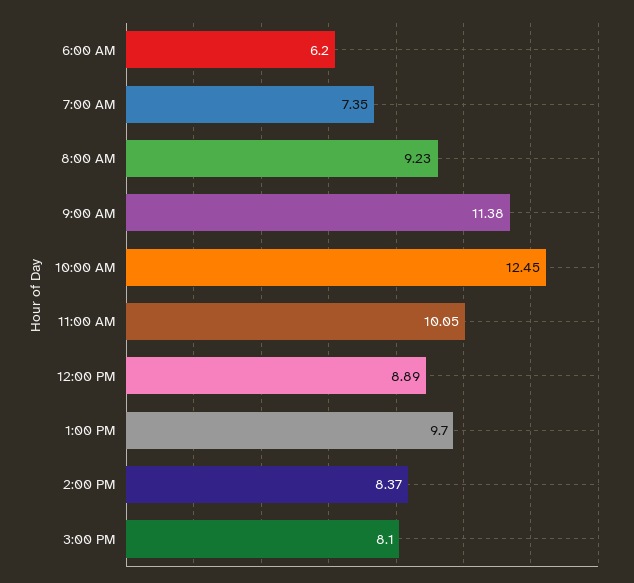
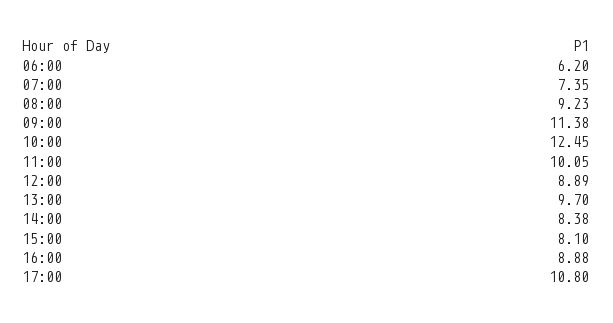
2:00 PM: 8.37 -> 8.38
16:00: none -> 8.88
17:00: none -> 10.8

